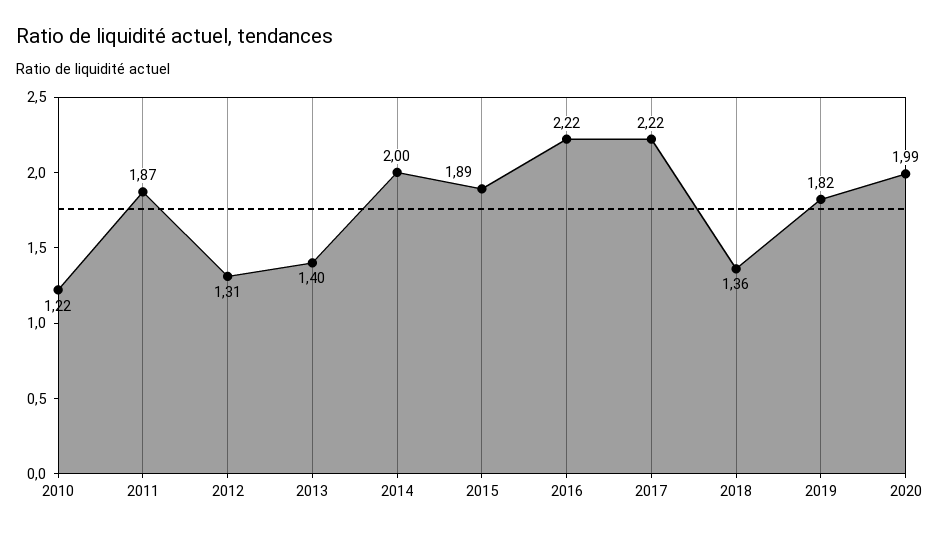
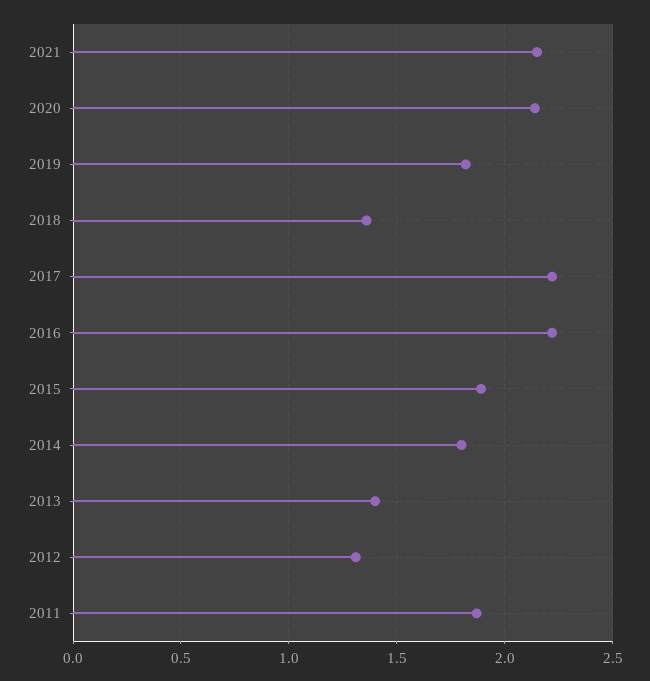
2010: 1.22 -> none
2014: 2 -> 1.8
2020: 1.99 -> 2.15
2021: none -> 2.15

